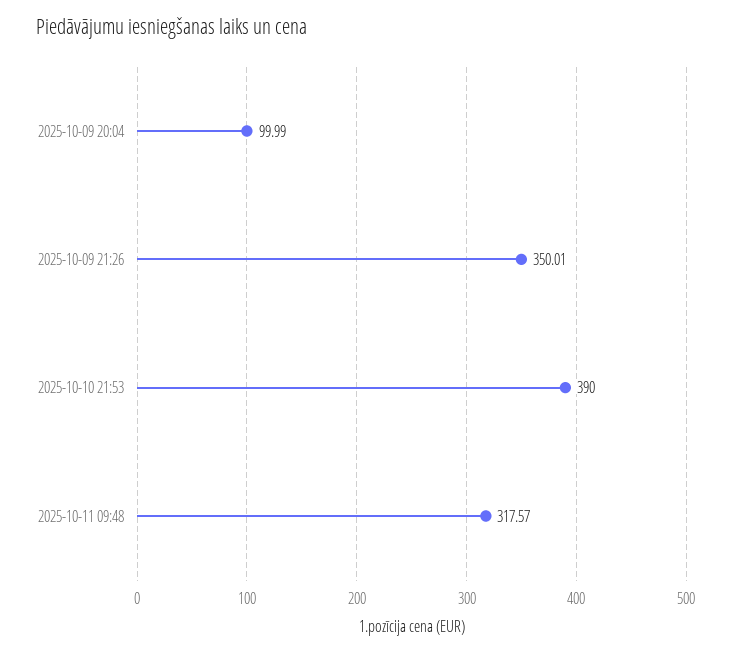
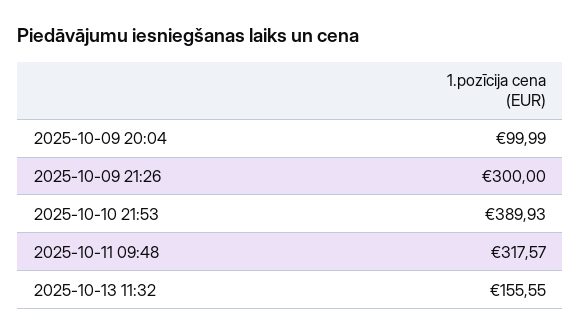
2025-10-09 21:26: 350.01 -> 300
2025-10-10 21:53: 390 -> 389.93
2025-10-13 11:32: none -> 155.55

